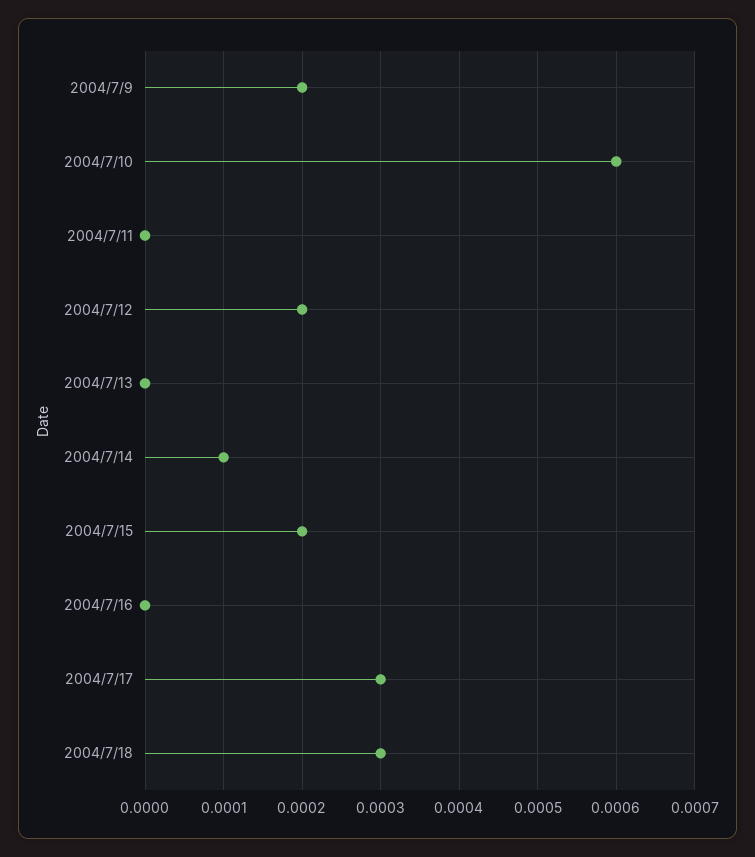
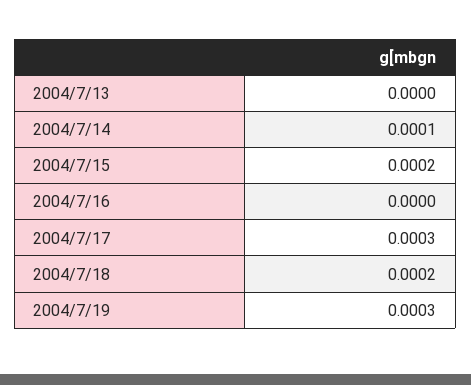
2004/7/9: 0.0002 -> none
2004/7/10: 0.0006 -> none
2004/7/11: 0 -> none
2004/7/12: 0.0002 -> none
2004/7/18: 0.0003 -> 0.0002
2004/7/19: none -> 0.0003

